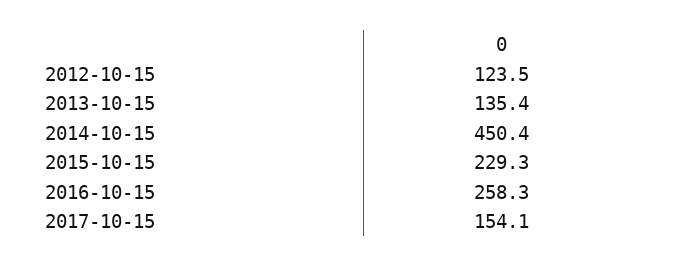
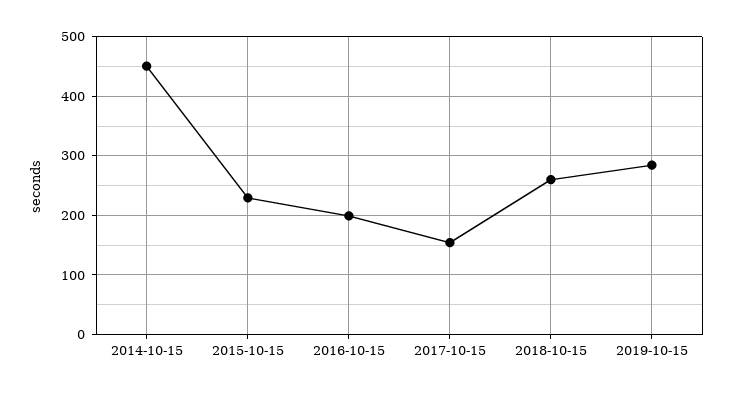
2012-10-15: 123.5 -> none
2013-10-15: 135.4 -> none
2016-10-15: 258.3 -> 200
2018-10-15: none -> 260
2019-10-15: none -> 280

